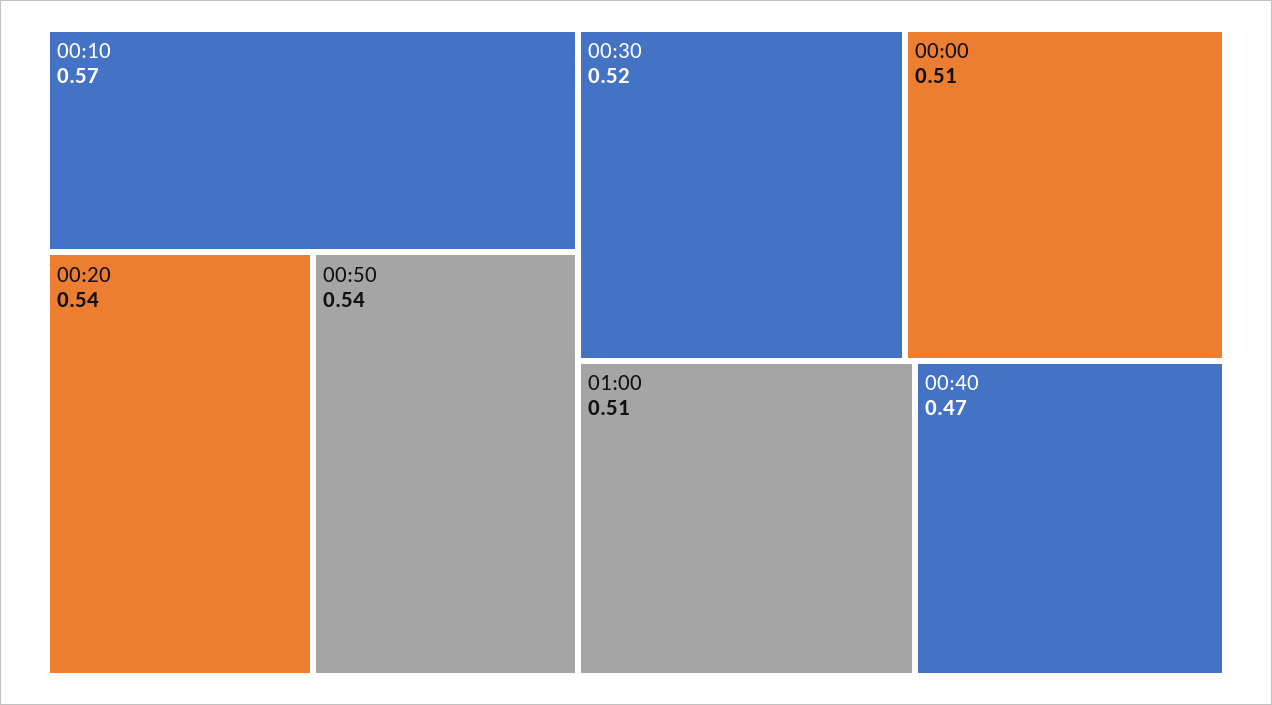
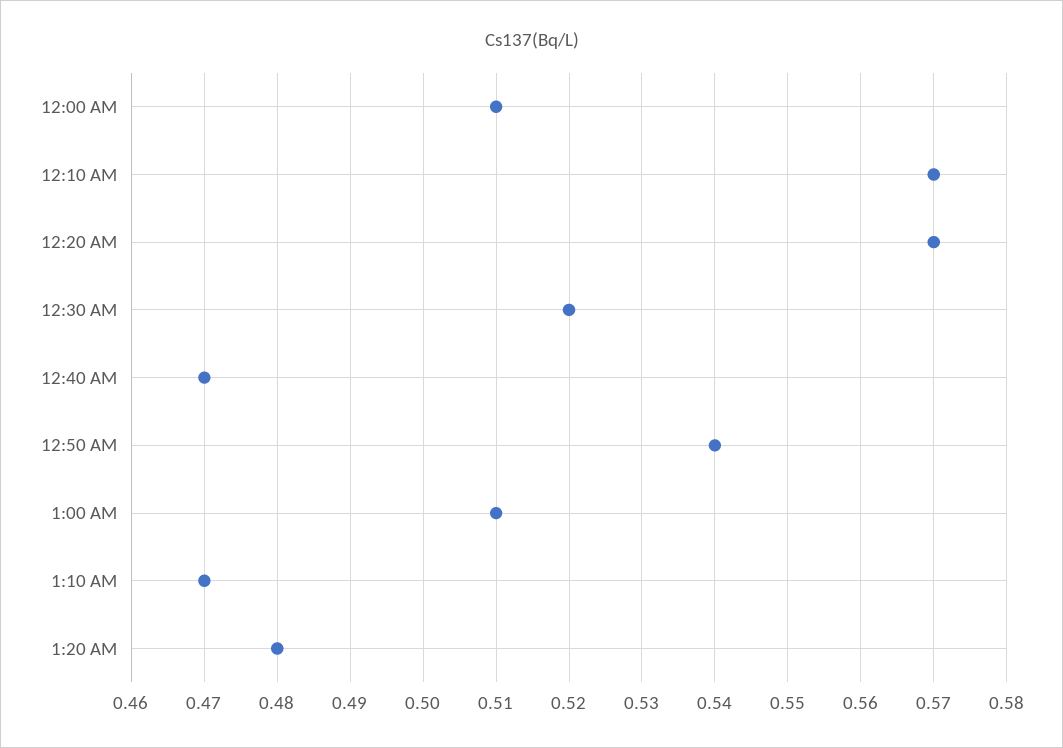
00:20: 0.54 -> 0.57
1:10 AM: none -> 0.47
1:20 AM: none -> 0.48

